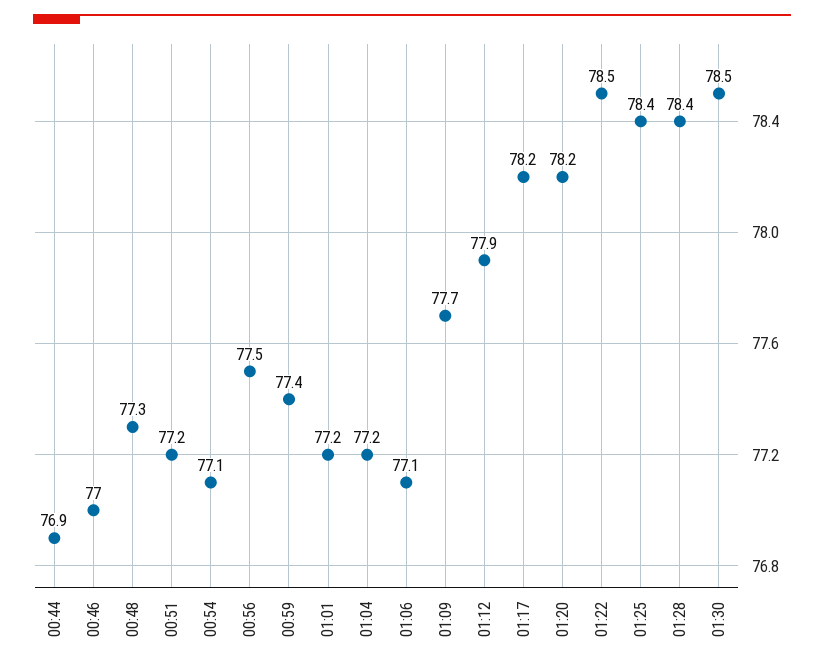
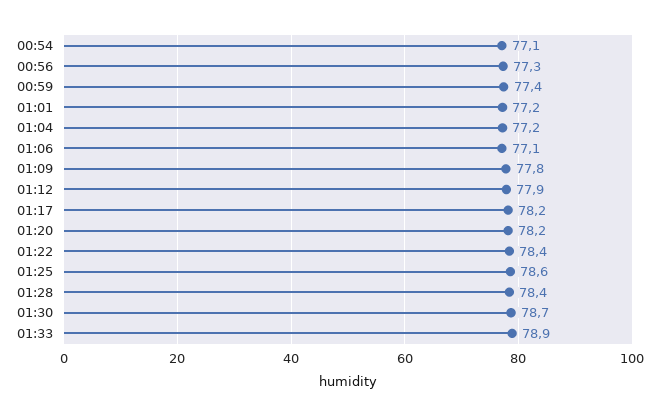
00:44: 76.9 -> none
00:46: 77 -> none
00:48: 77.3 -> none
00:51: 77.2 -> none
00:56: 77.5 -> 77.3
01:09: 77.7 -> 77.8
01:22: 78.5 -> 78.4
01:25: 78.4 -> 78.6
01:30: 78.5 -> 78.7
01:33: none -> 78.9

